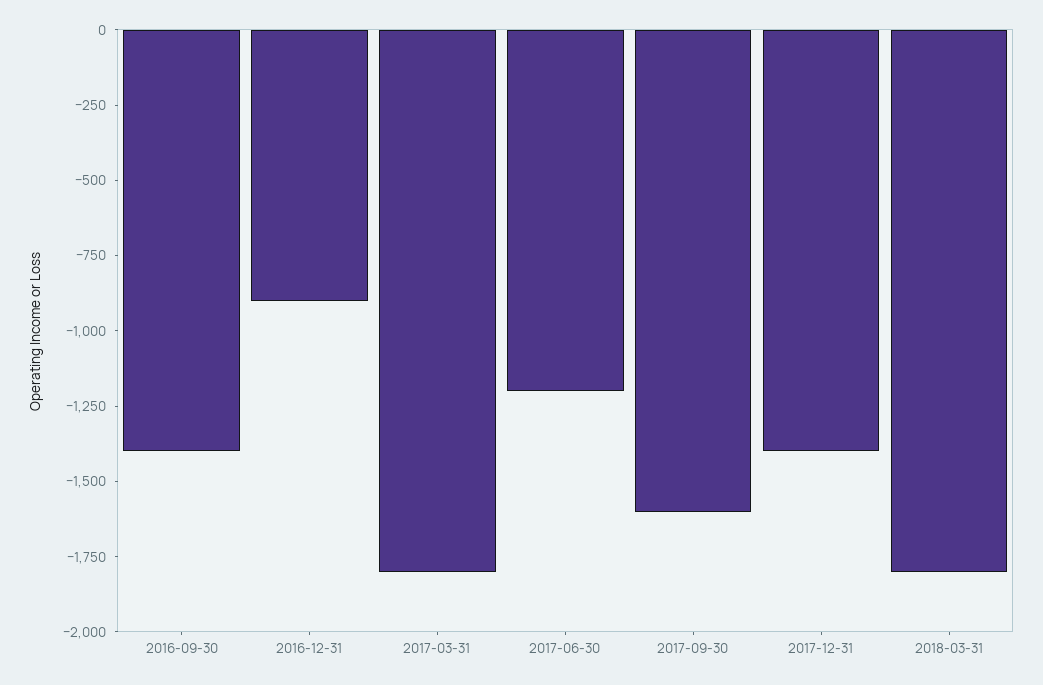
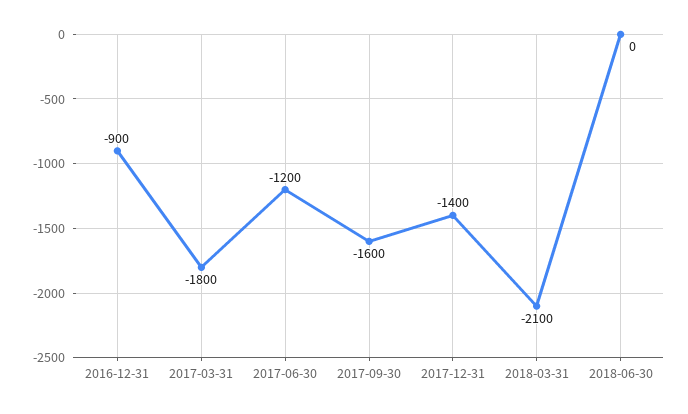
2016-09-30: -1400 -> none
2018-03-31: -1800 -> -2100
2018-06-30: none -> 0

